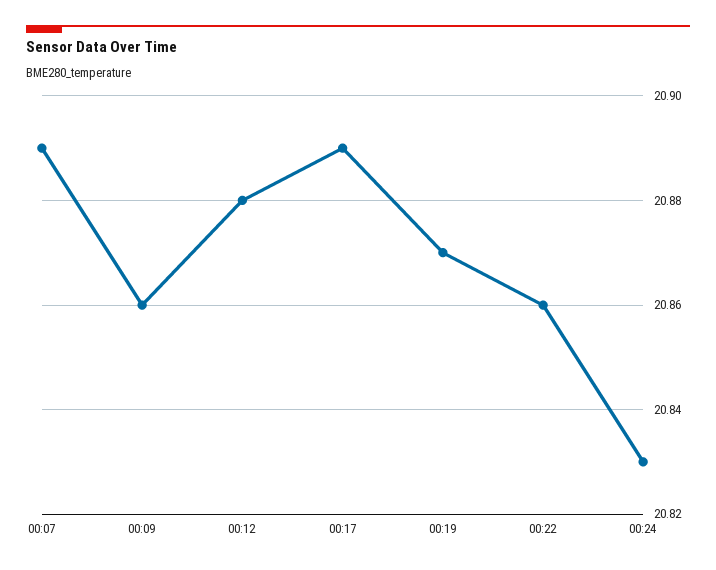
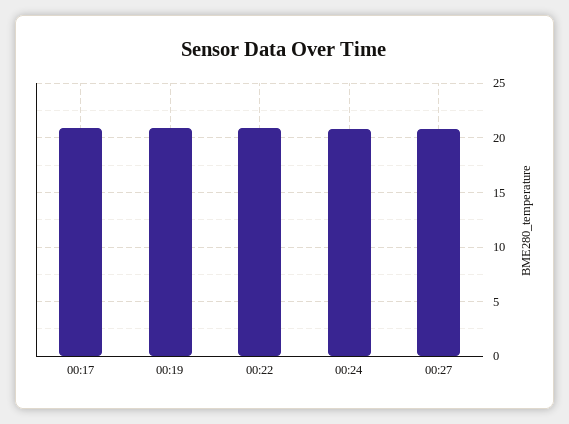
00:07: 20.89 -> none
00:09: 20.86 -> none
00:12: 20.88 -> none
00:27: none -> 21

